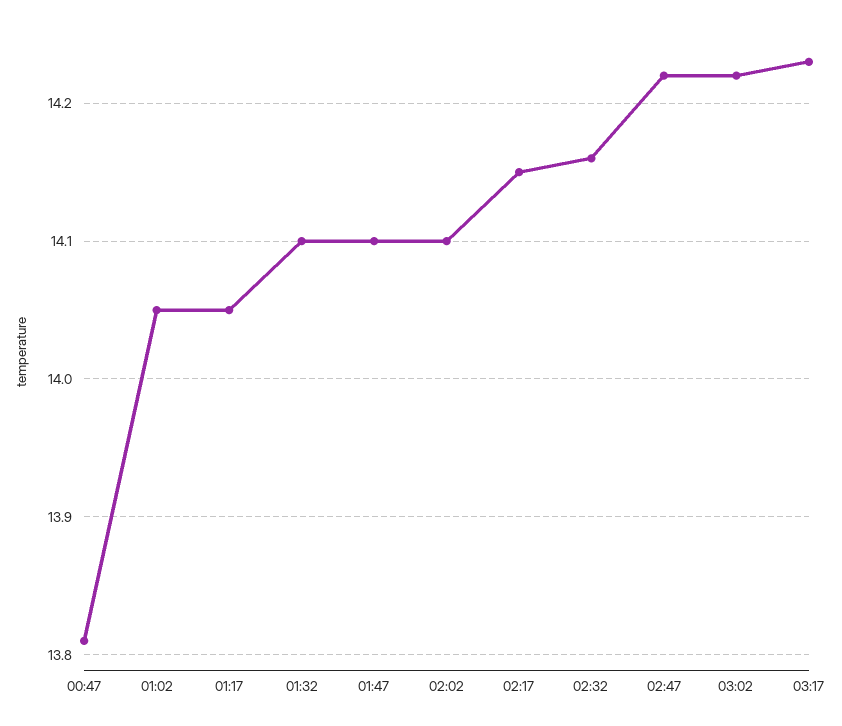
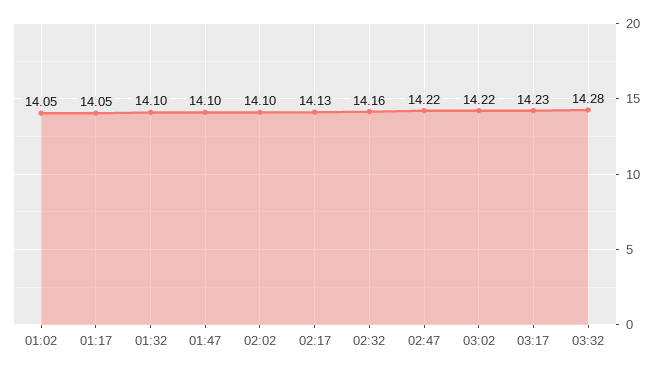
00:47: 13.81 -> none
02:17: 14.15 -> 14.13
03:32: none -> 14.28

